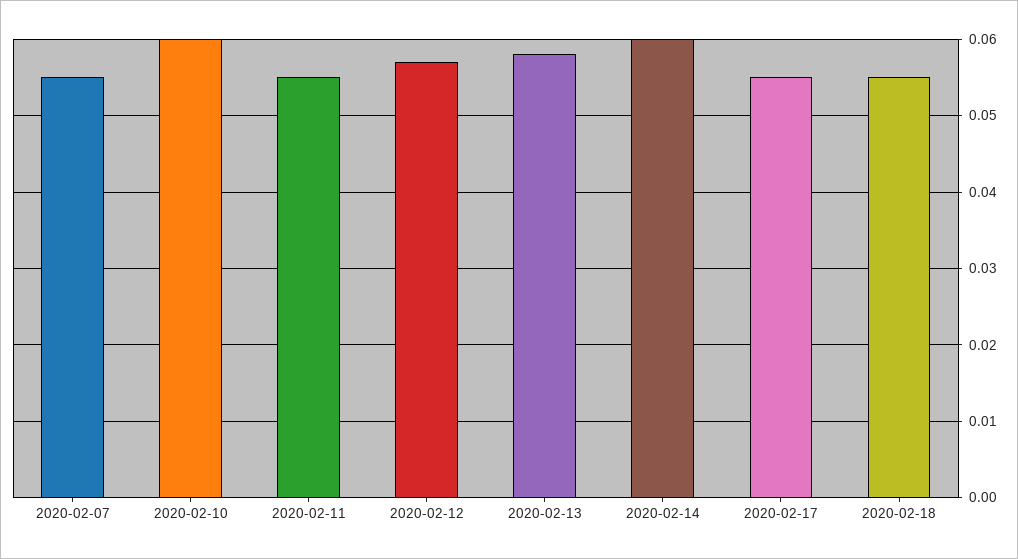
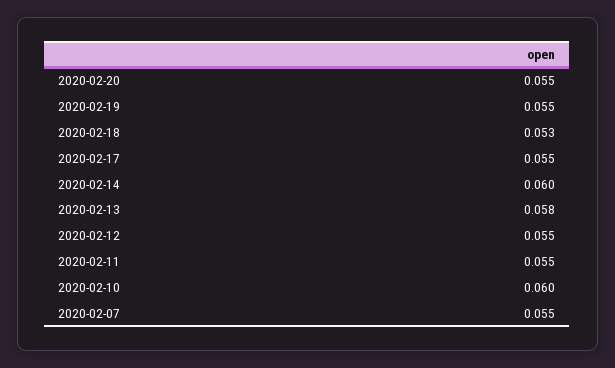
2020-02-12: 0.057 -> 0.055
2020-02-18: 0.055 -> 0.053
2020-02-20: none -> 0.055
2020-02-19: none -> 0.055

